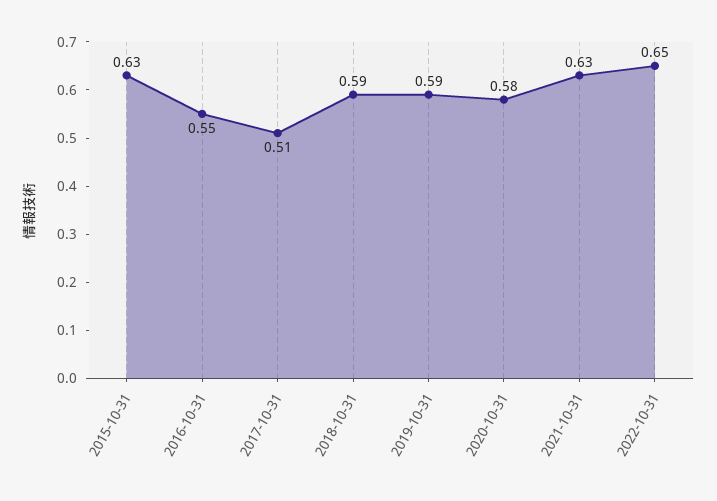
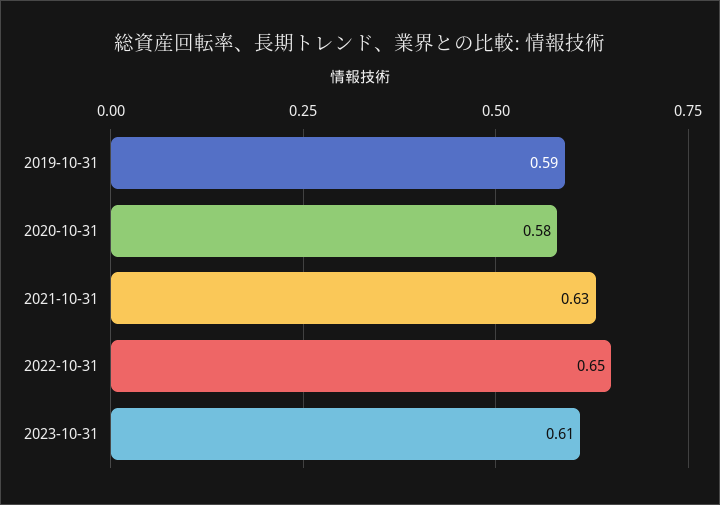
2015-10-31: 0.63 -> none
2016-10-31: 0.55 -> none
2017-10-31: 0.51 -> none
2018-10-31: 0.59 -> none
2023-10-31: none -> 0.61

